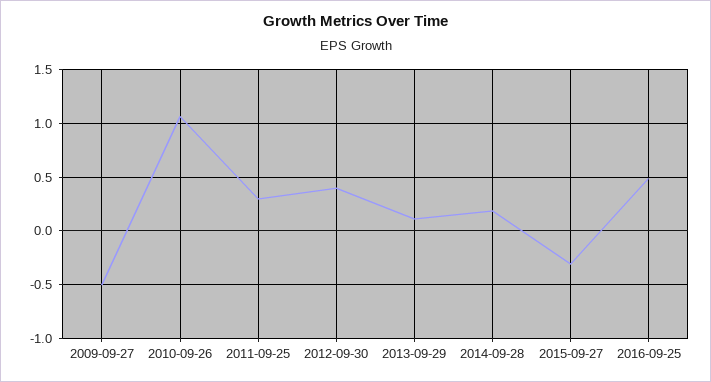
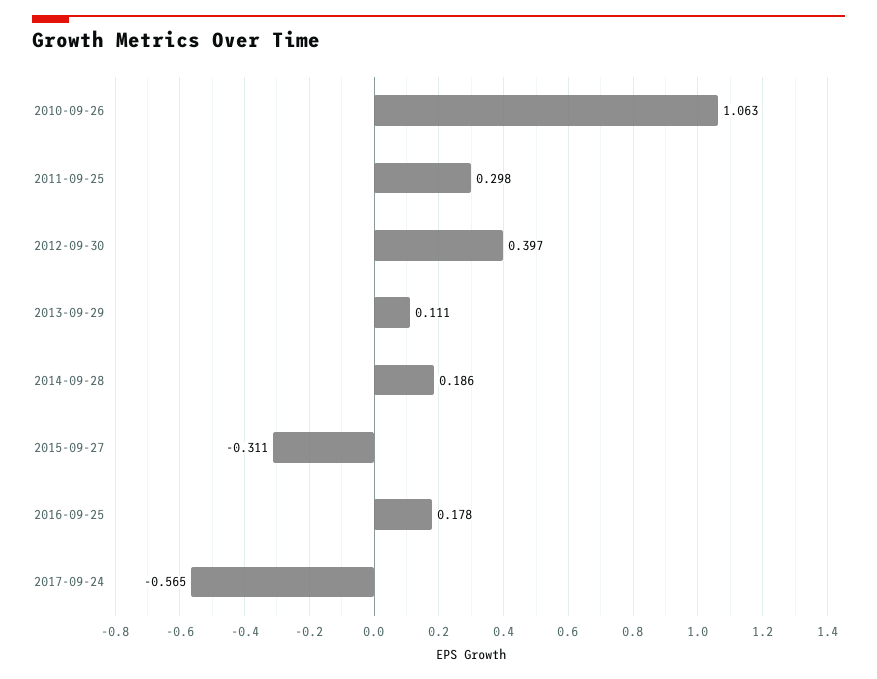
2009-09-27: -0.5 -> none
2016-09-25: 0.5 -> 0.178
2017-09-24: none -> -0.565

